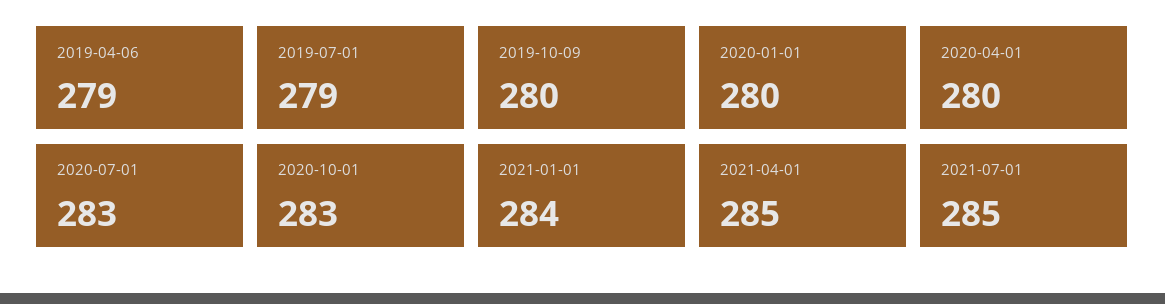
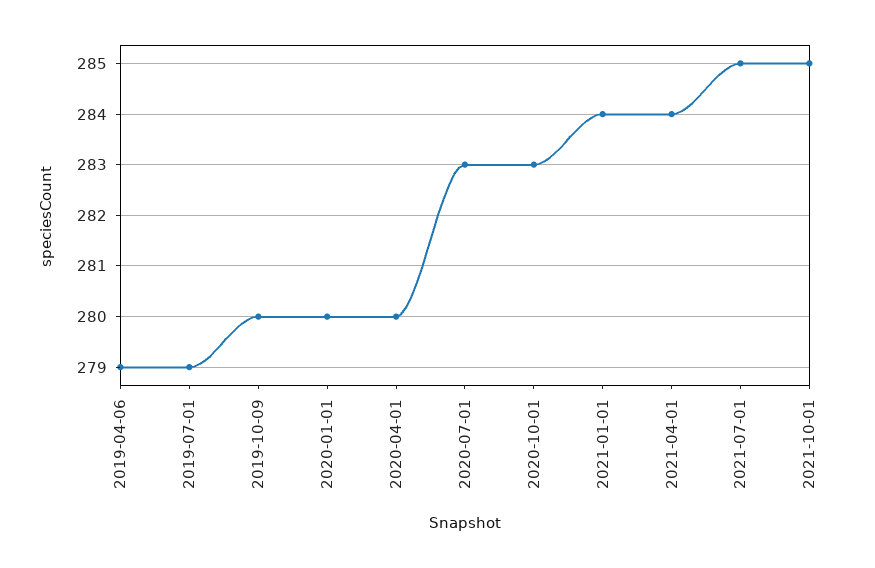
2021-04-01: 285 -> 284
2021-10-01: none -> 285

